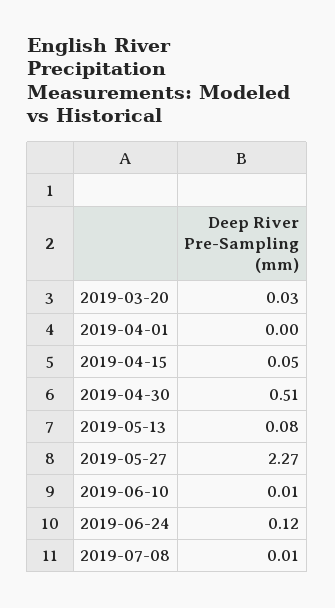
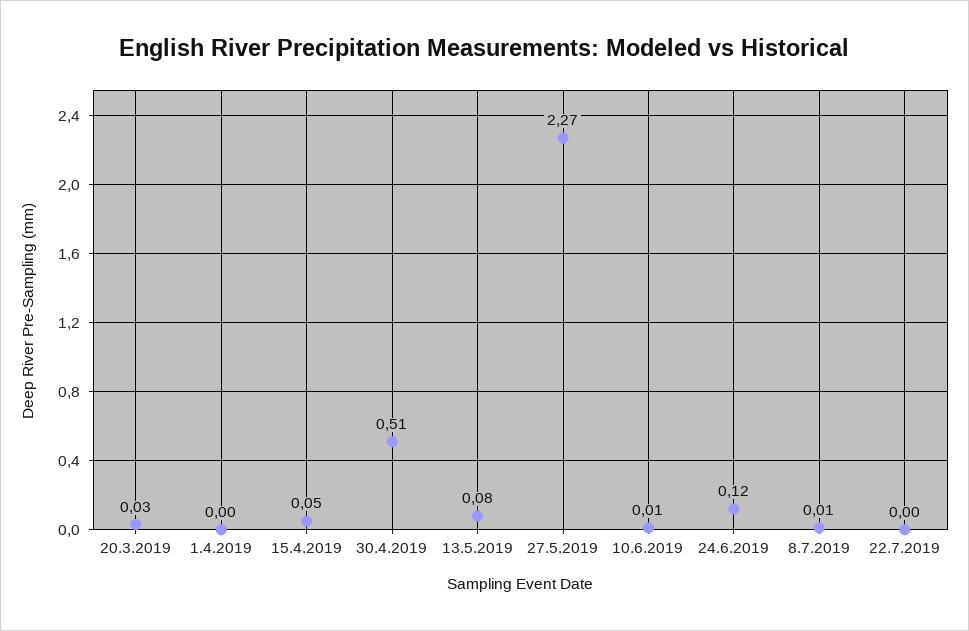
22.7.2019: none -> 0

